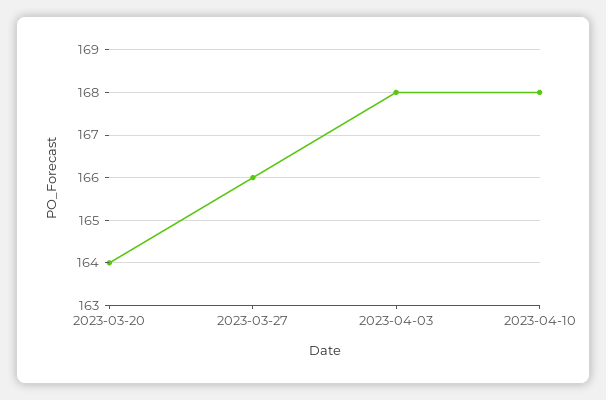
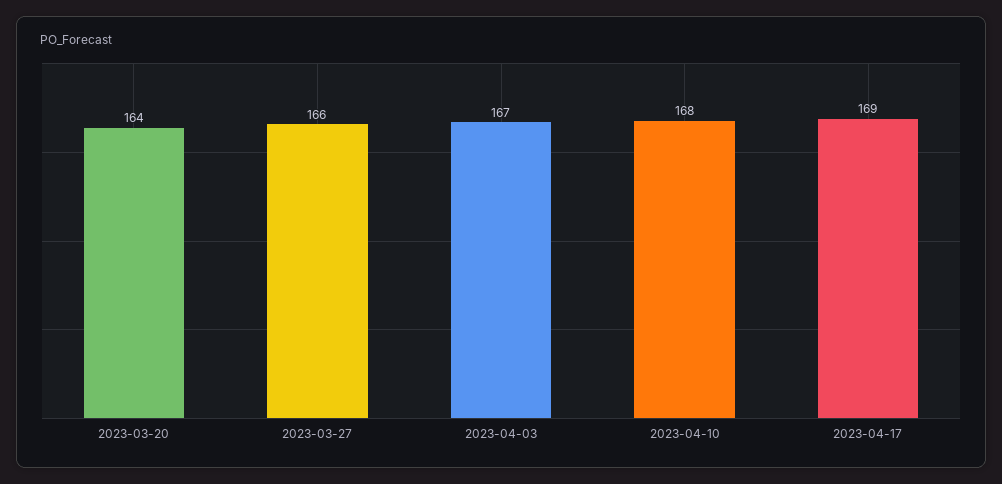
2023-04-03: 168 -> 167
2023-04-17: none -> 169

